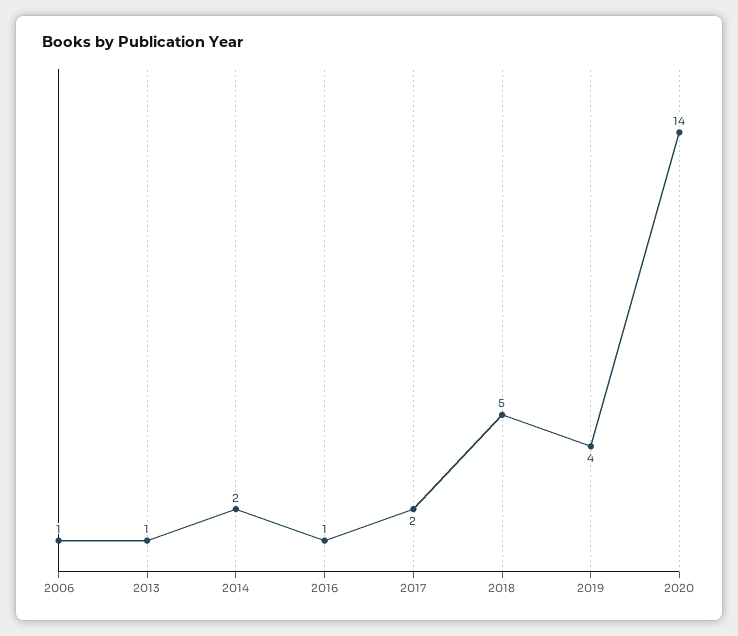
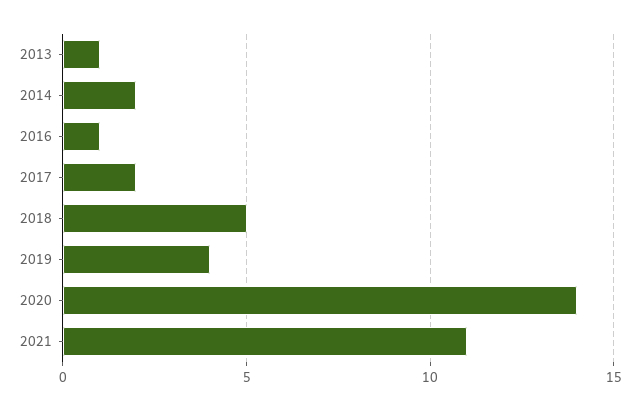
2006: 1 -> none
2021: none -> 11

